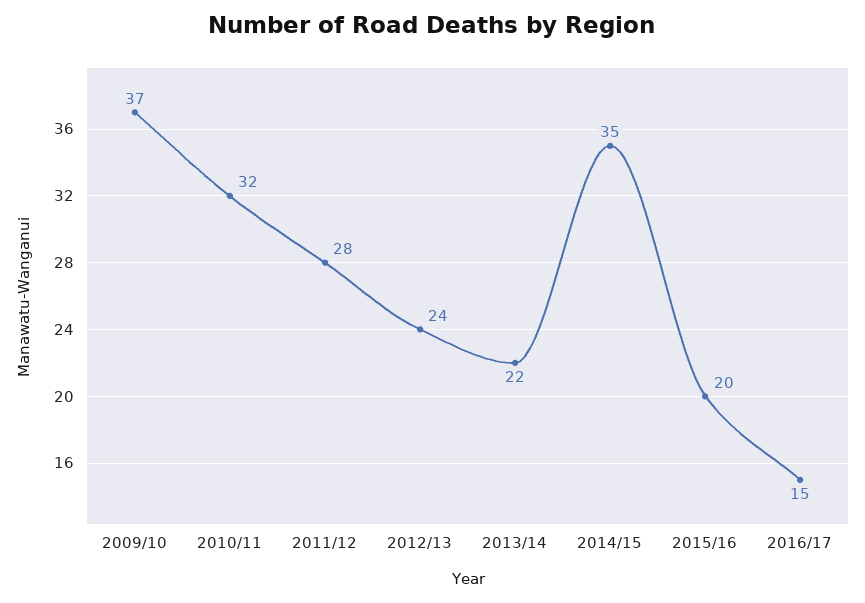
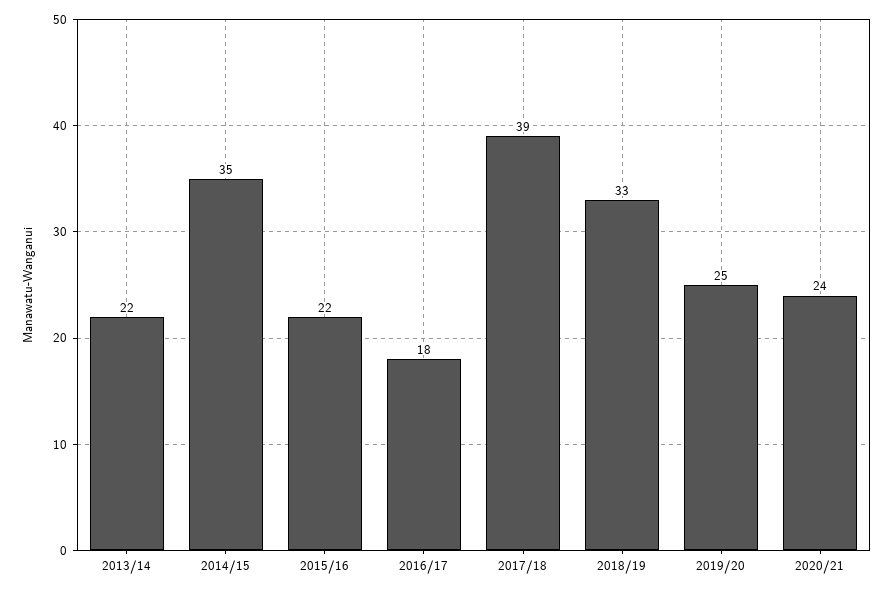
2009/10: 37 -> none
2010/11: 32 -> none
2011/12: 28 -> none
2012/13: 24 -> none
2015/16: 20 -> 22
2016/17: 15 -> 18
2017/18: none -> 39
2018/19: none -> 33
2019/20: none -> 25
2020/21: none -> 24

